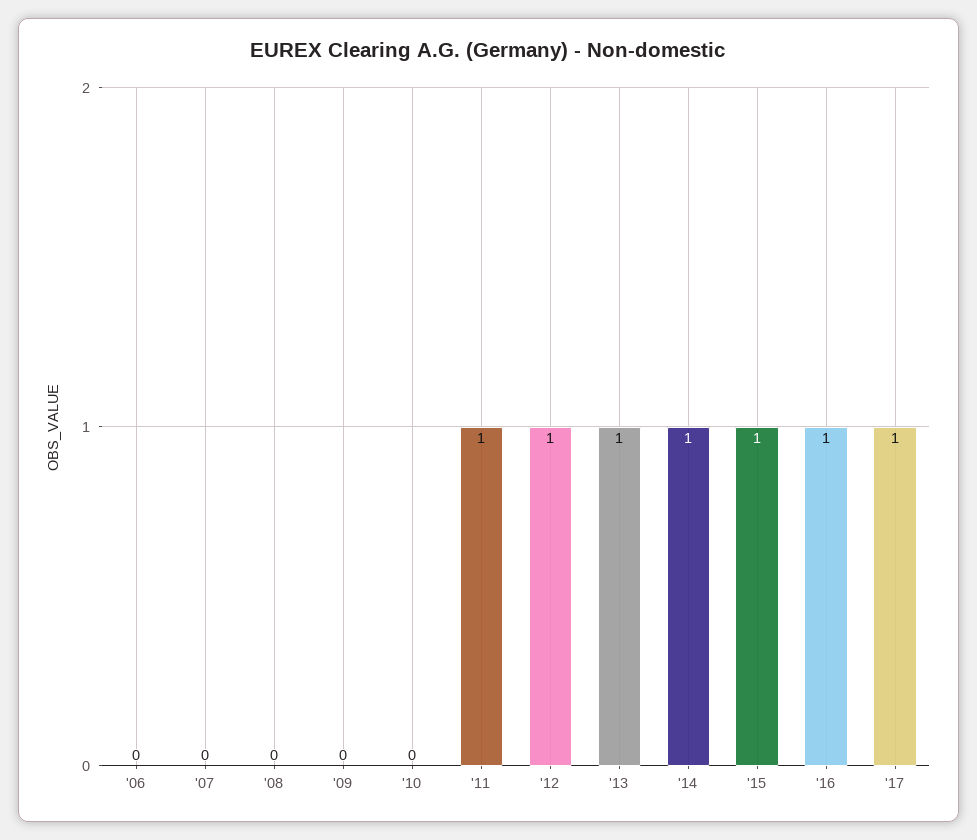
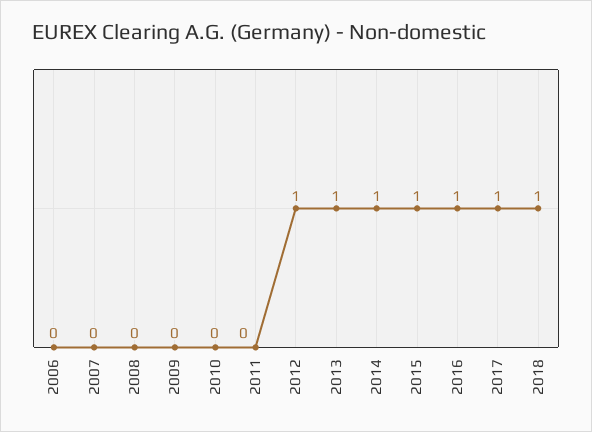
'11: 1 -> 0
2018: none -> 1

